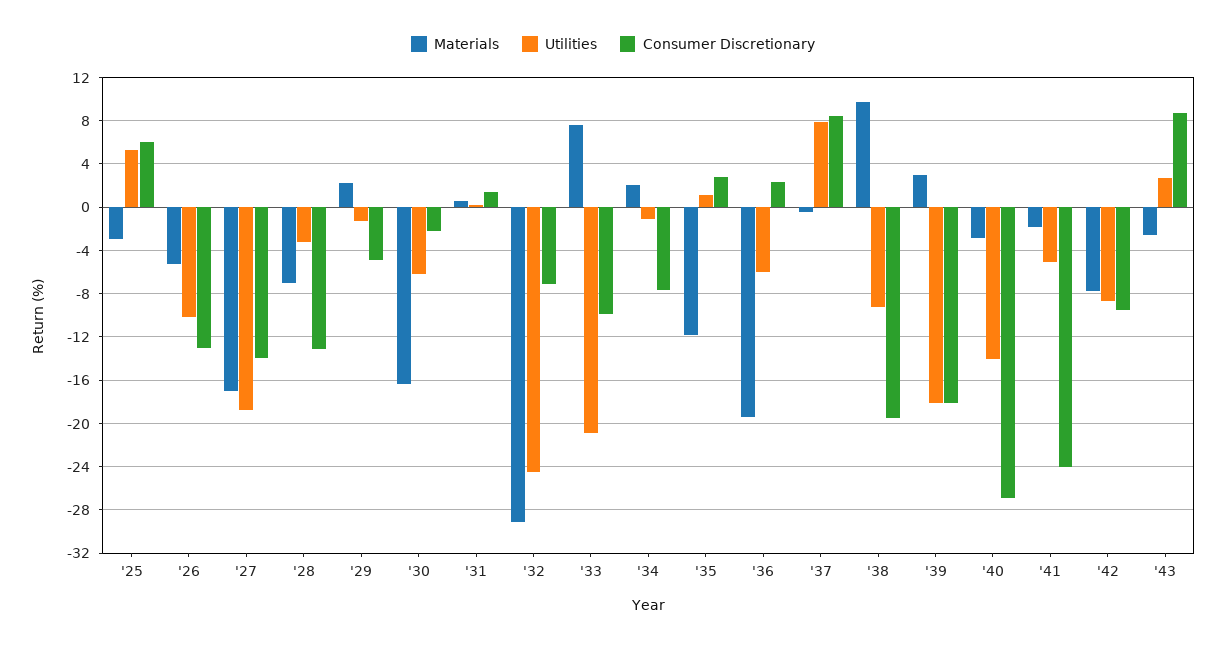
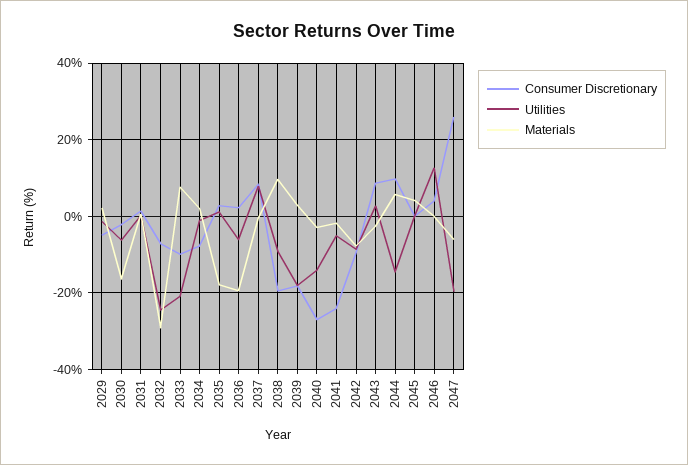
Materials, '25: -3 -> none
Utilities, '25: 5 -> none
Consumer Discretionary, '25: 6 -> none
Materials, '26: -5 -> none
Utilities, '26: -10 -> none
Consumer Discretionary, '26: -13 -> none
Materials, '27: -17 -> none
Utilities, '27: -19 -> none
Consumer Discretionary, '27: -14 -> none
Materials, '28: -7 -> none
Utilities, '28: -3 -> none
Consumer Discretionary, '28: -13 -> none
Materials, '35: -12 -> -18
Consumer Discretionary, 2044: none -> 10
Utilities, 2044: none -> -14
Materials, 2044: none -> 6
Consumer Discretionary, 2045: none -> 0
Utilities, 2045: none -> 0
Materials, 2045: none -> 4
Consumer Discretionary, 2046: none -> 4
Utilities, 2046: none -> 12
Materials, 2046: none -> 0
Consumer Discretionary, 2047: none -> 26
Utilities, 2047: none -> -20
Materials, 2047: none -> -6

